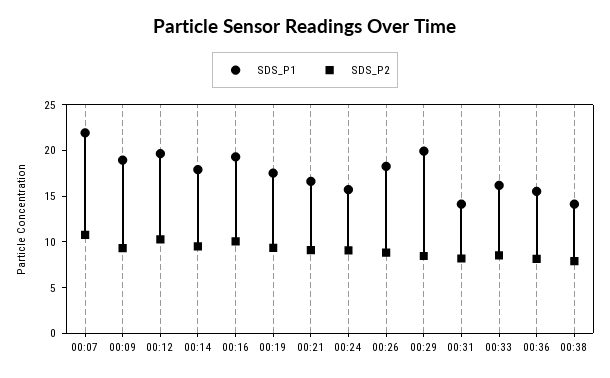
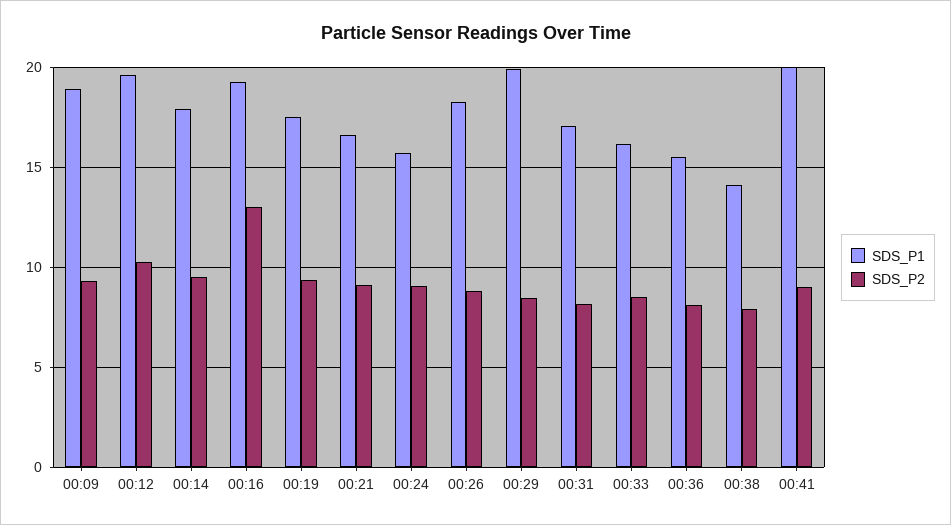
SDS_P1, 00:07: 22 -> none
SDS_P2, 00:07: 11 -> none
SDS_P2, 00:16: 10 -> 13
SDS_P1, 00:31: 14 -> 17
SDS_P1, 00:41: none -> 20
SDS_P2, 00:41: none -> 9

